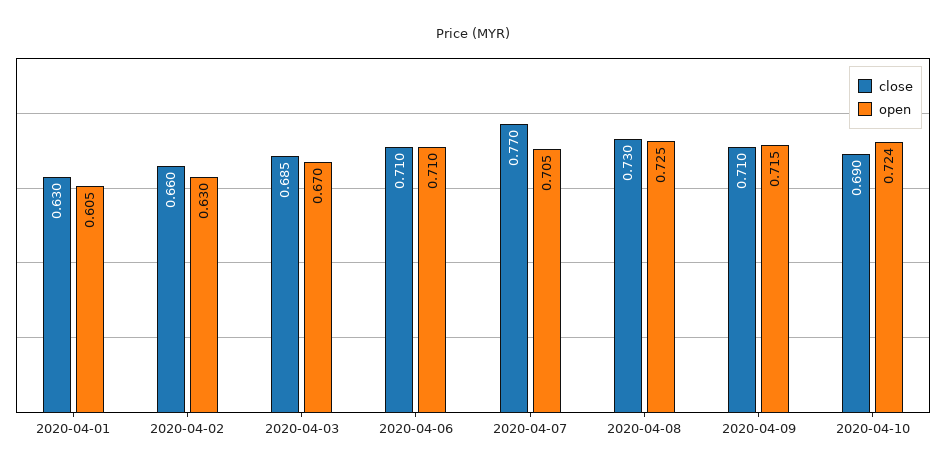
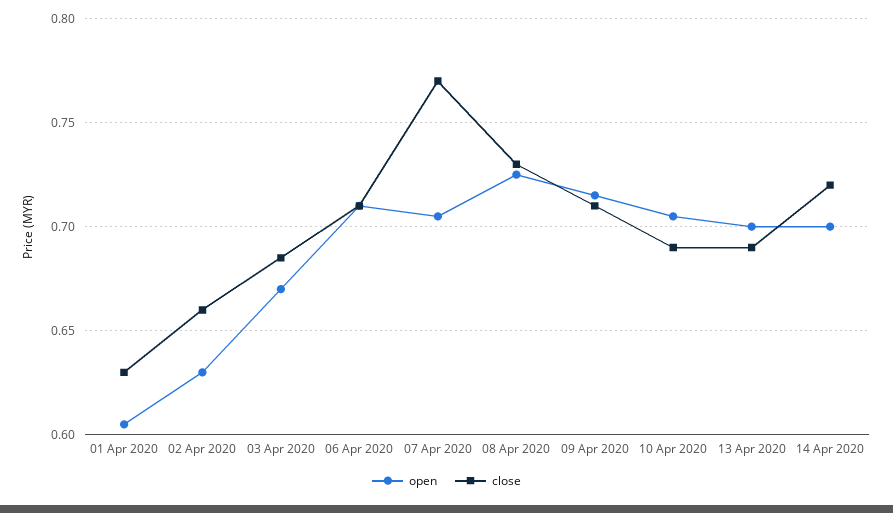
open, 2020-04-10: 0.724 -> 0.705
open, 13 Apr 2020: none -> 0.7
close, 13 Apr 2020: none -> 0.69
open, 14 Apr 2020: none -> 0.7
close, 14 Apr 2020: none -> 0.72

